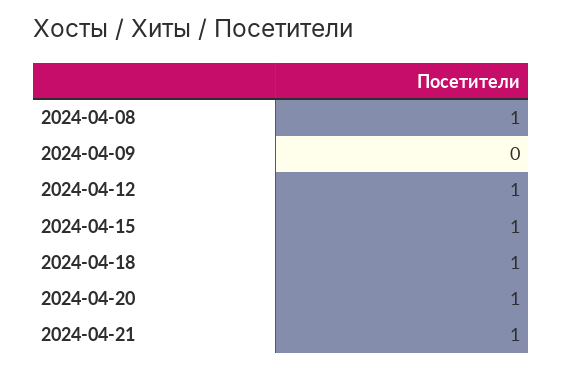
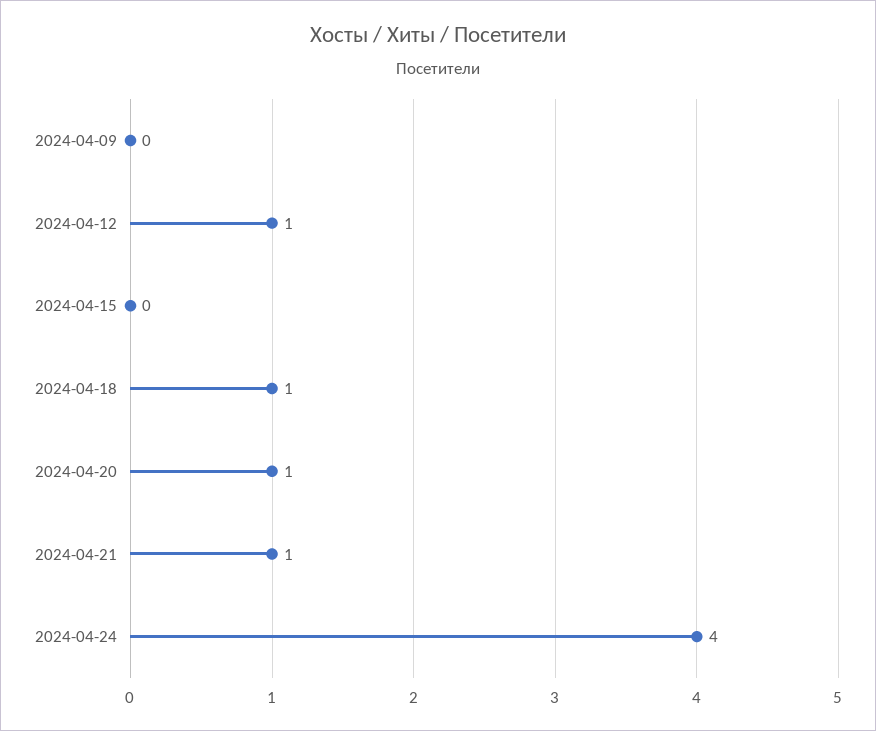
2024-04-08: 1 -> none
2024-04-15: 1 -> 0
2024-04-24: none -> 4

